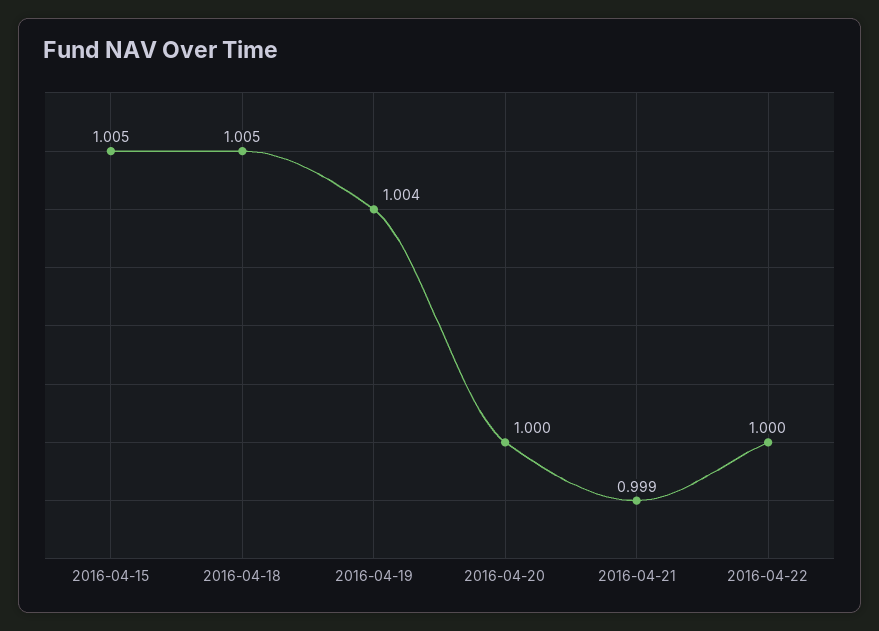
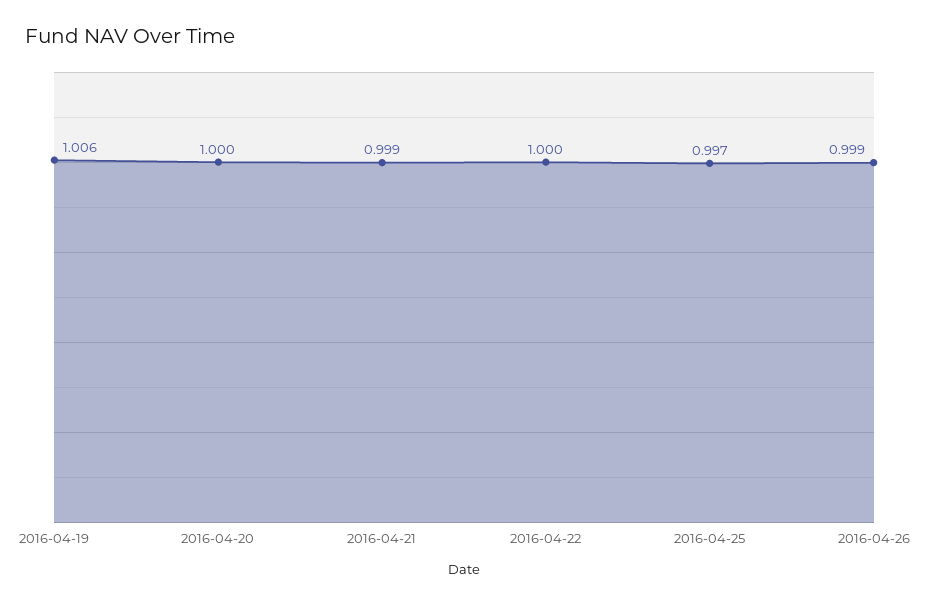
2016-04-15: 1.005 -> none
2016-04-18: 1.005 -> none
2016-04-19: 1.004 -> 1.006
2016-04-25: none -> 0.997
2016-04-26: none -> 0.999

